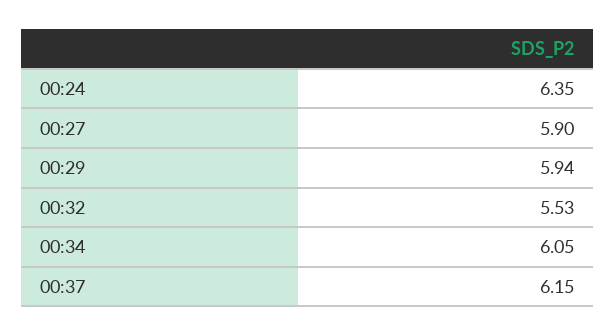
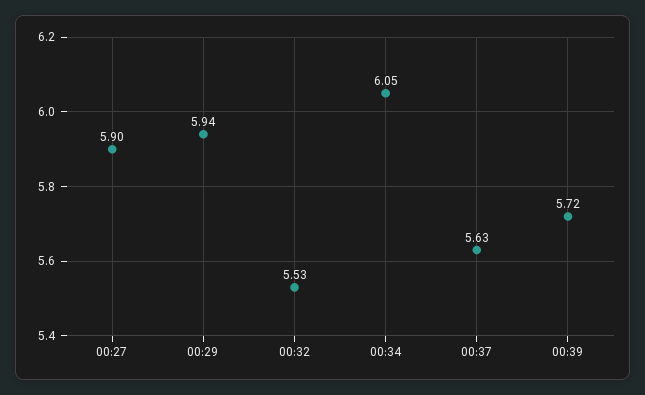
00:24: 6.35 -> none
00:37: 6.15 -> 5.63
00:39: none -> 5.72

